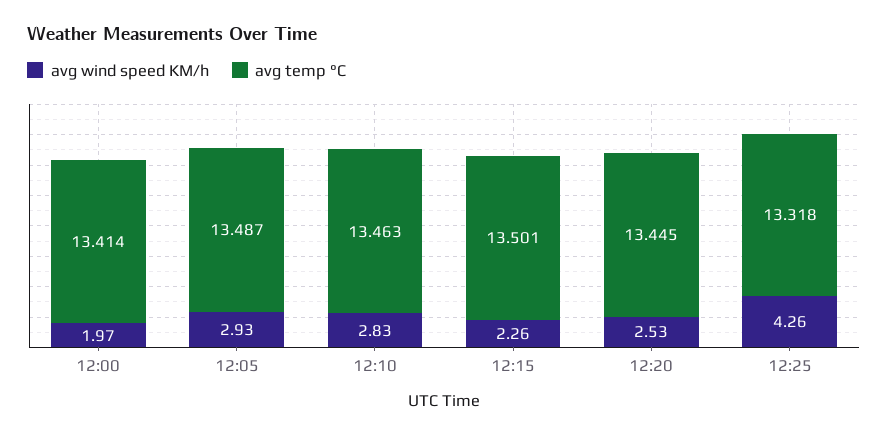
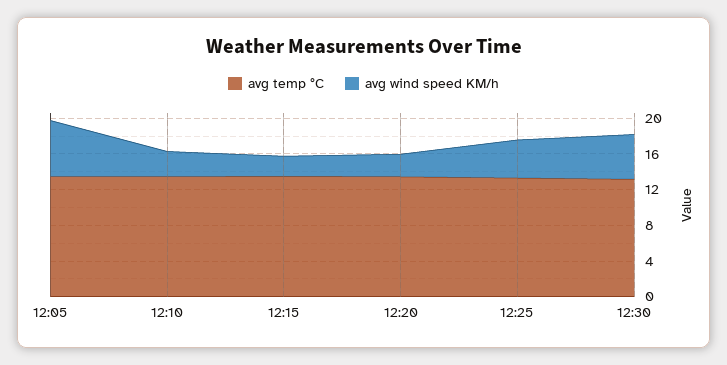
avg wind speed KM/h, 12:00: 1.97 -> none
avg temp °C, 12:00: 13.414 -> none
avg wind speed KM/h, 12:05: 2.93 -> 6
avg temp °C, 12:30: none -> 13
avg wind speed KM/h, 12:30: none -> 5

